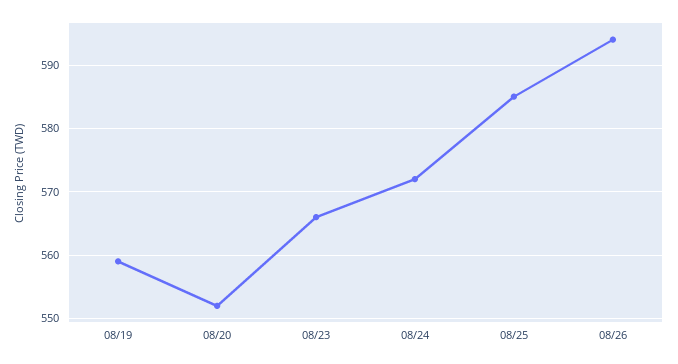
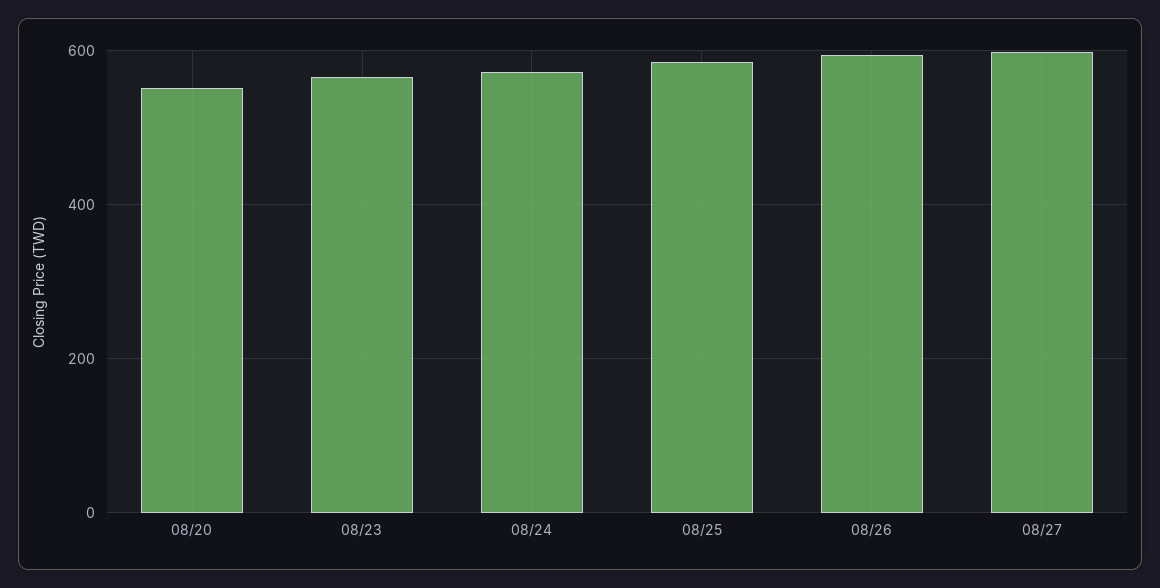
08/19: 559 -> none
08/27: none -> 600

